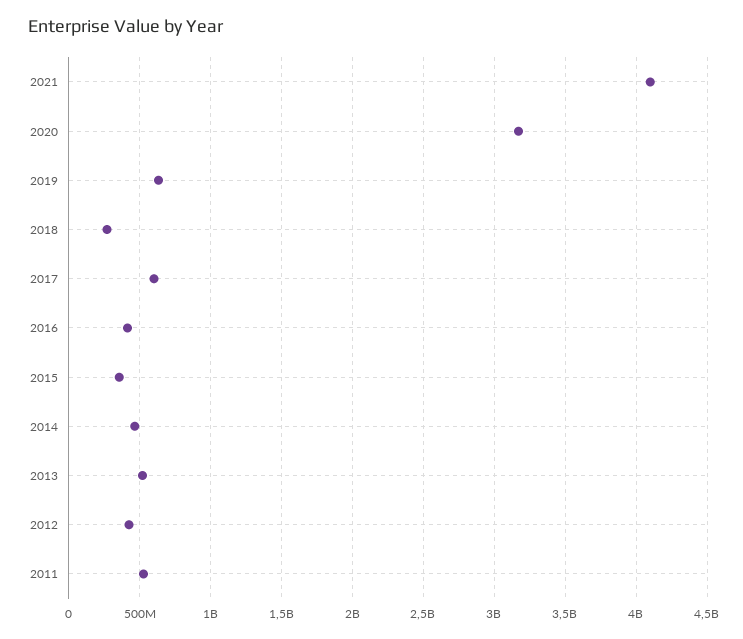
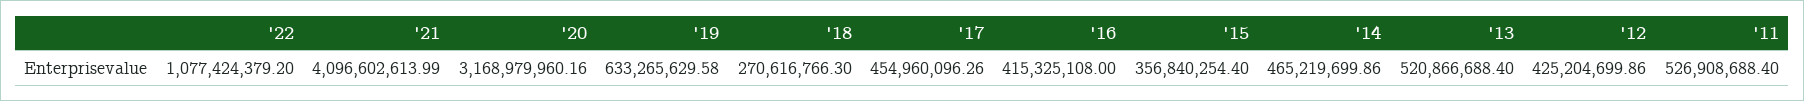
2017: 600000000 -> 454960096.26
'22: none -> 1077424379.2

